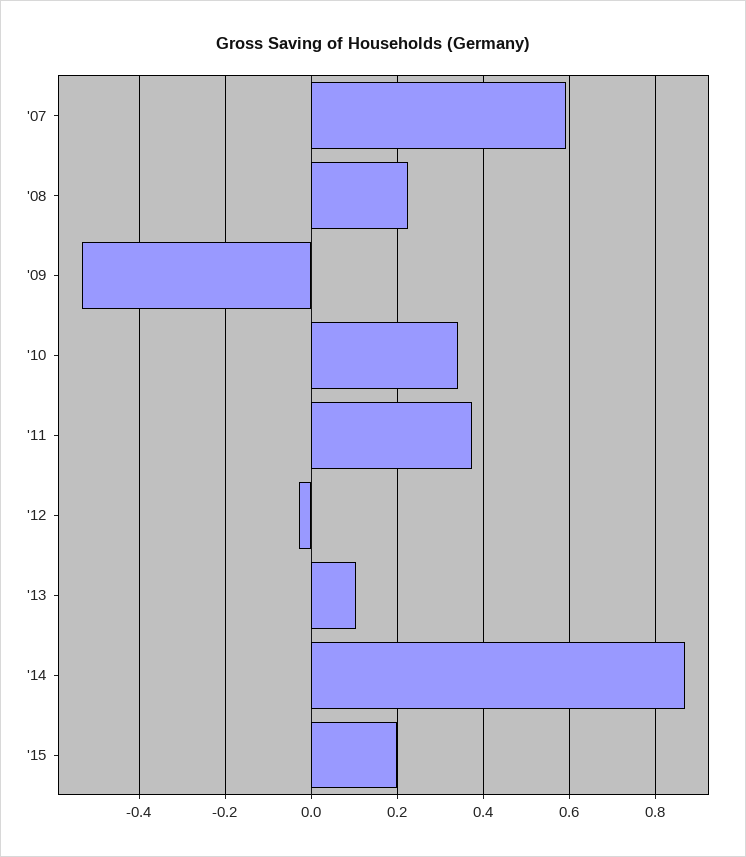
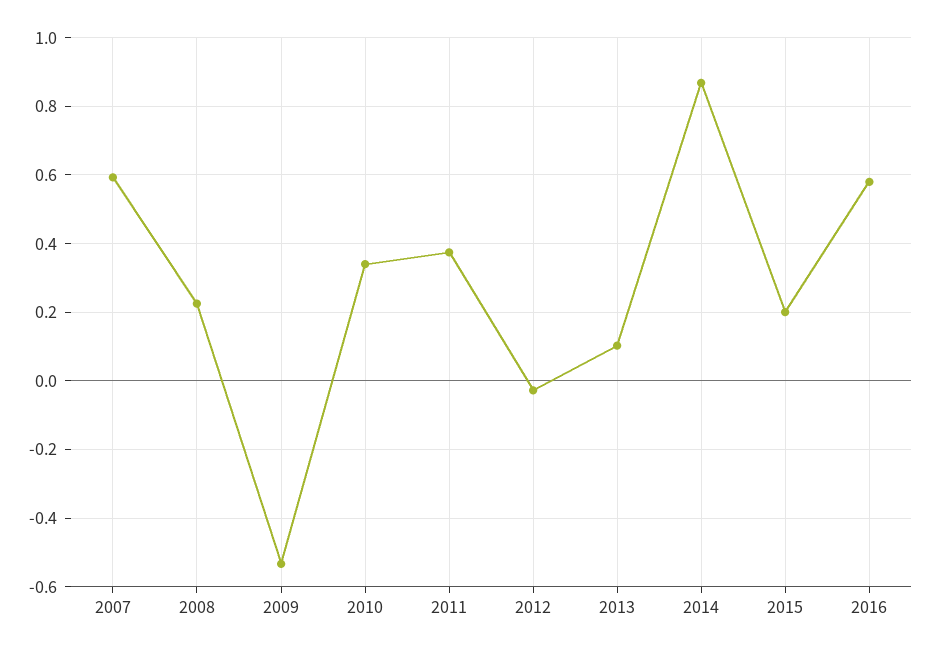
2016: none -> 0.58

